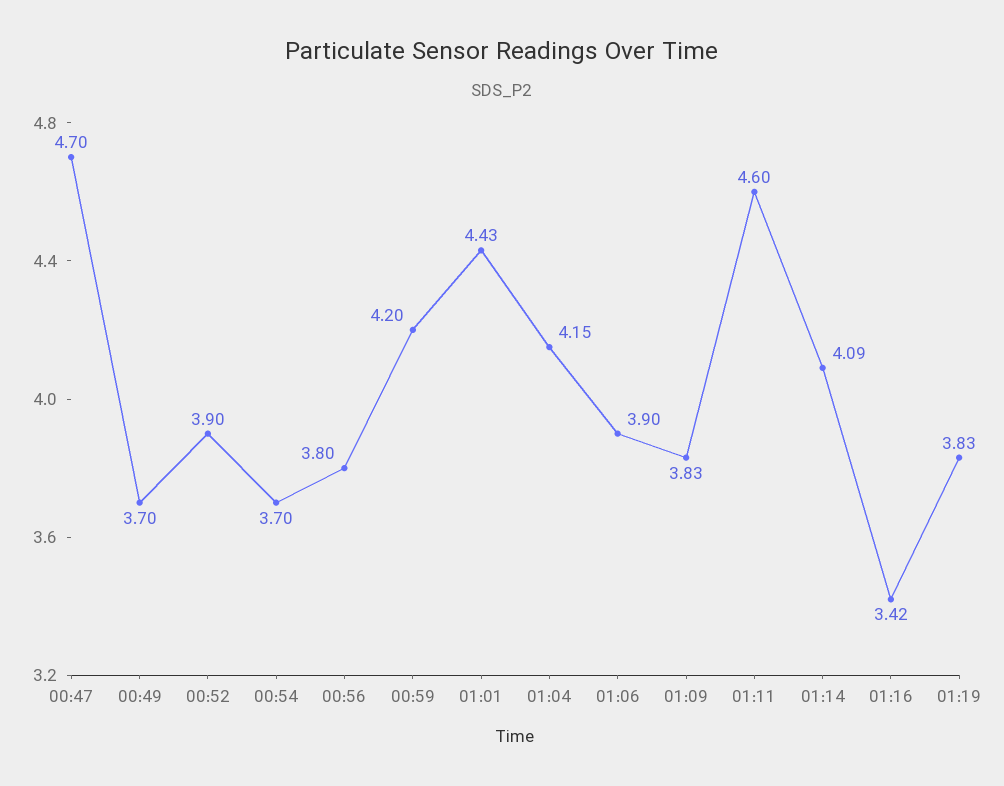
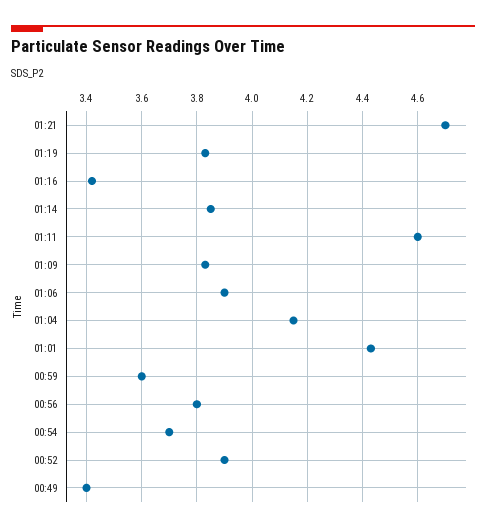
00:47: 4.7 -> none
00:49: 3.7 -> 3.4
00:59: 4.2 -> 3.6
01:14: 4.09 -> 3.85
01:21: none -> 4.7

